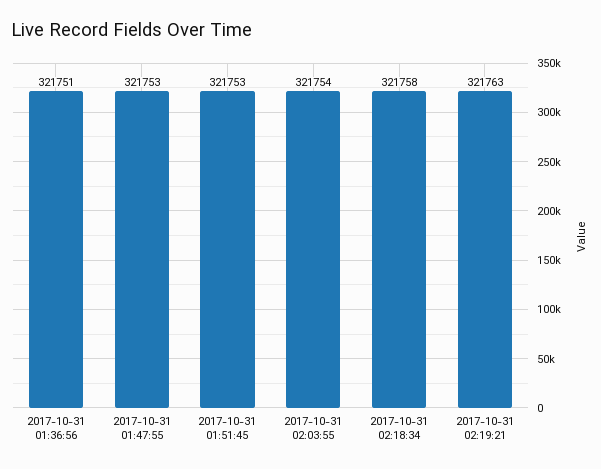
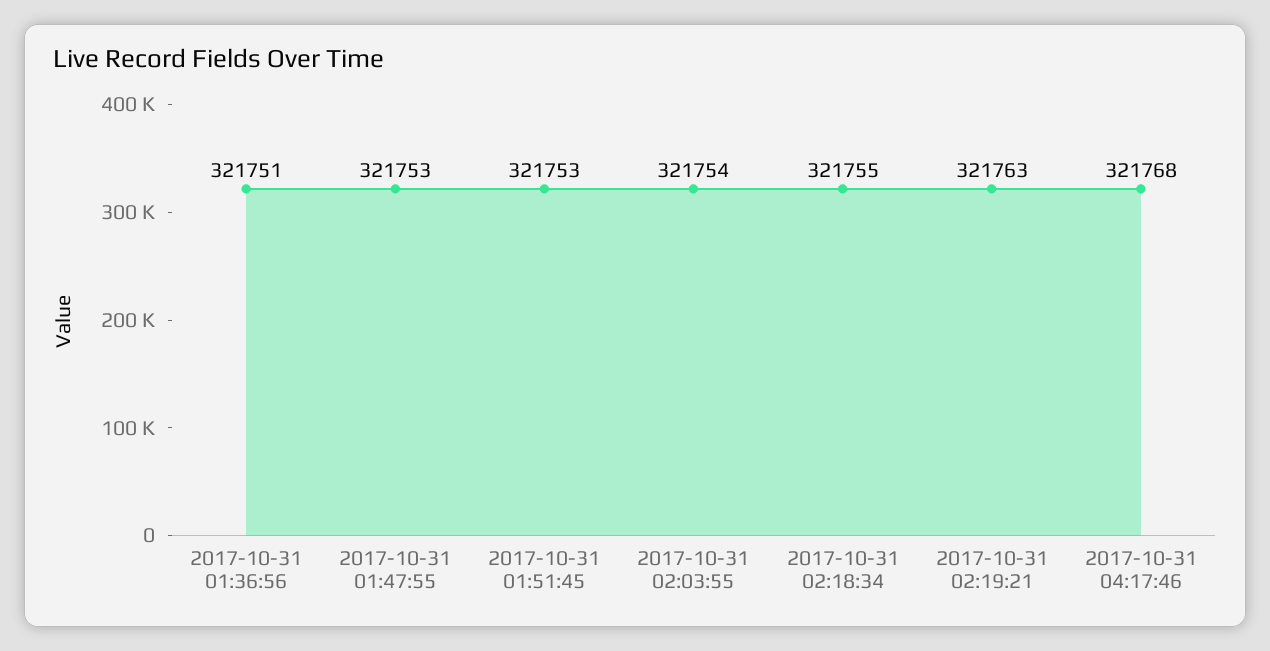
2017-10-31 02:18:34: 321758 -> 321755
2017-10-31 04:17:46: none -> 321768

